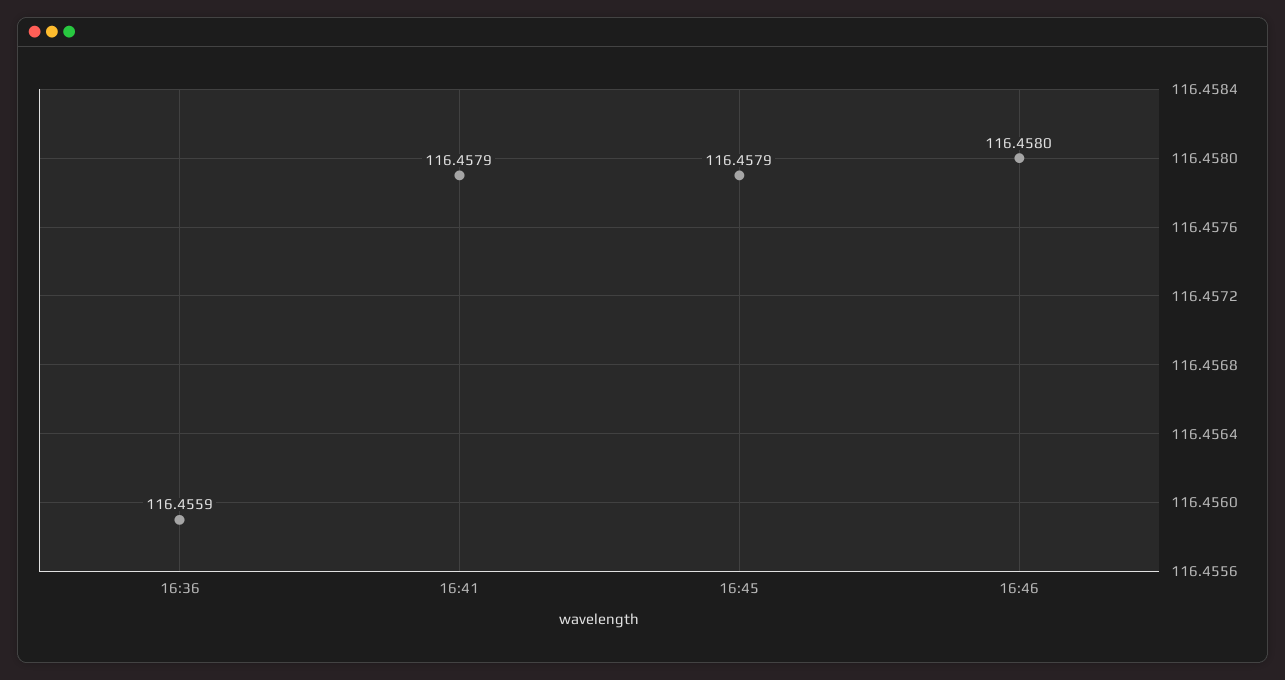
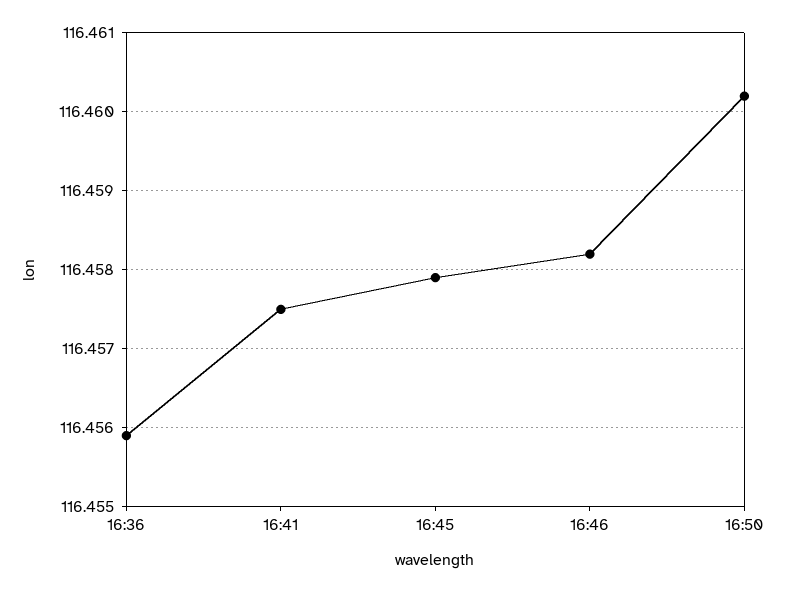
16:41: 116.4579 -> 116.4575
16:46: 116.458 -> 116.4582
16:50: none -> 116.4602

